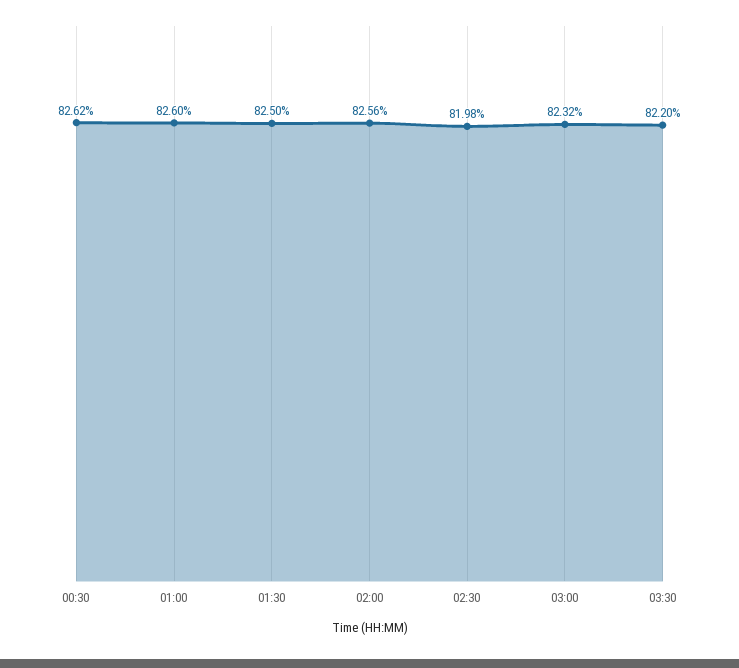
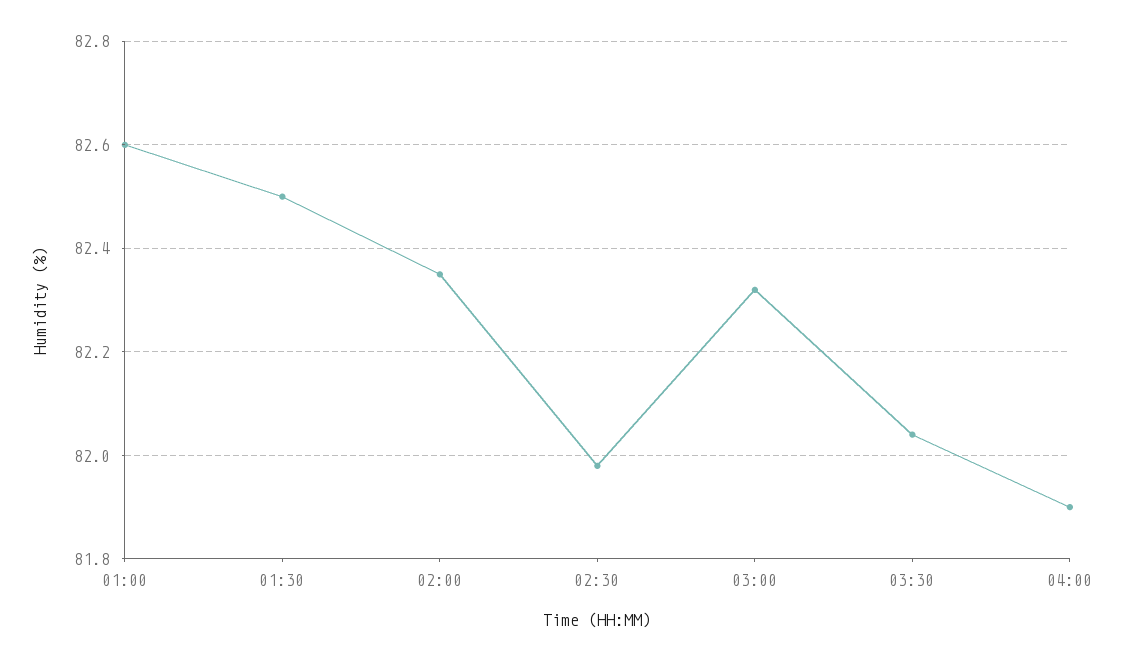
00:30: 82.62 -> none
02:00: 82.56 -> 82.35
03:30: 82.2 -> 82.05
04:00: none -> 81.9

